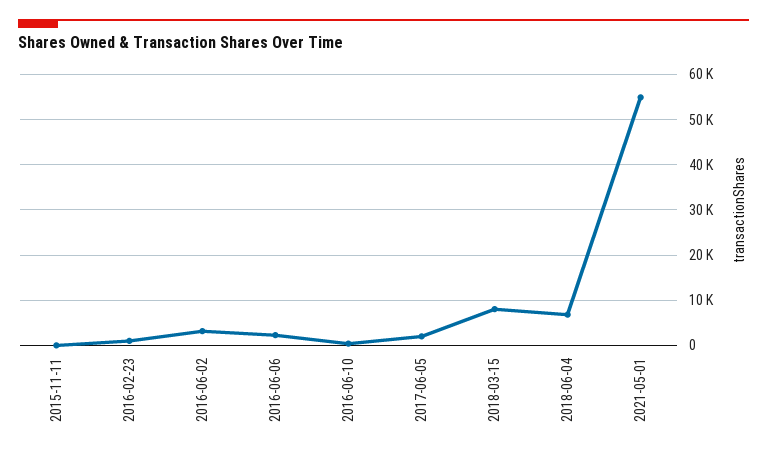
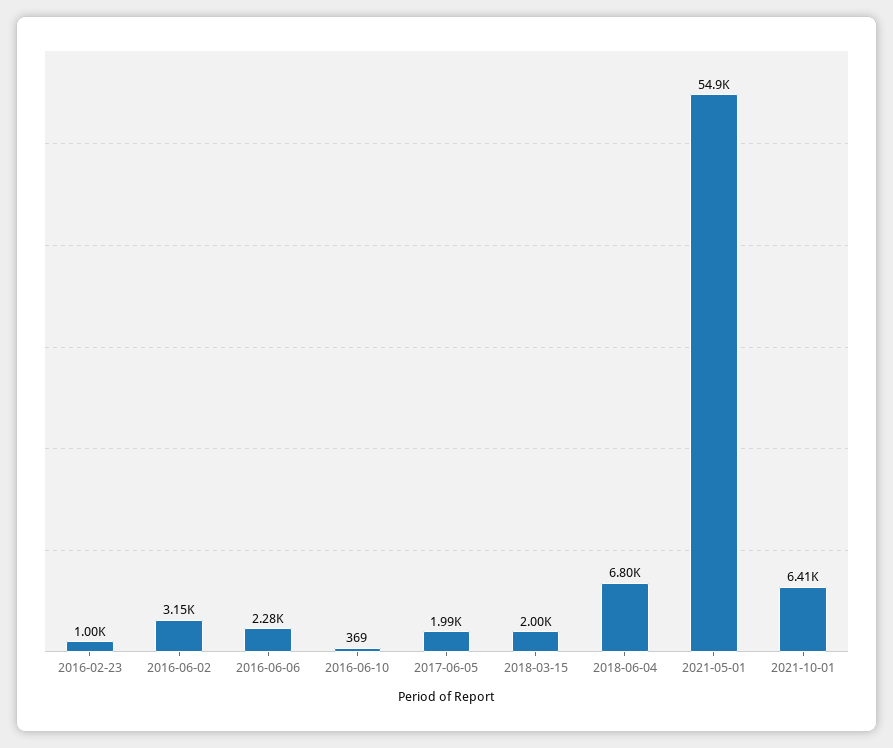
2015-11-11: 0 -> none
2018-03-15: 8000 -> 2000
2021-10-01: none -> 6410

